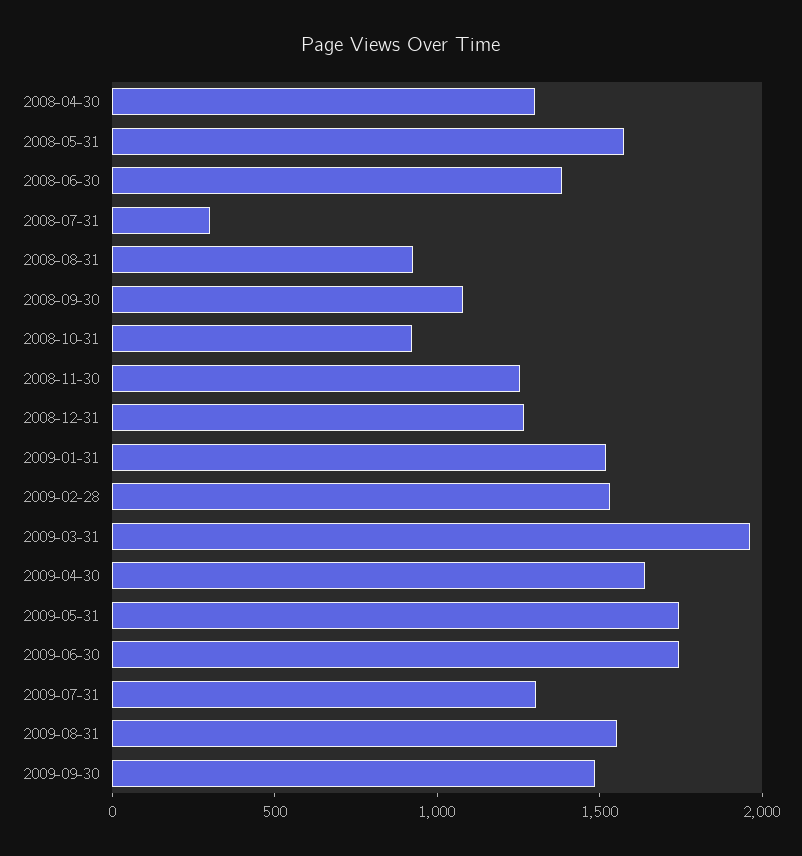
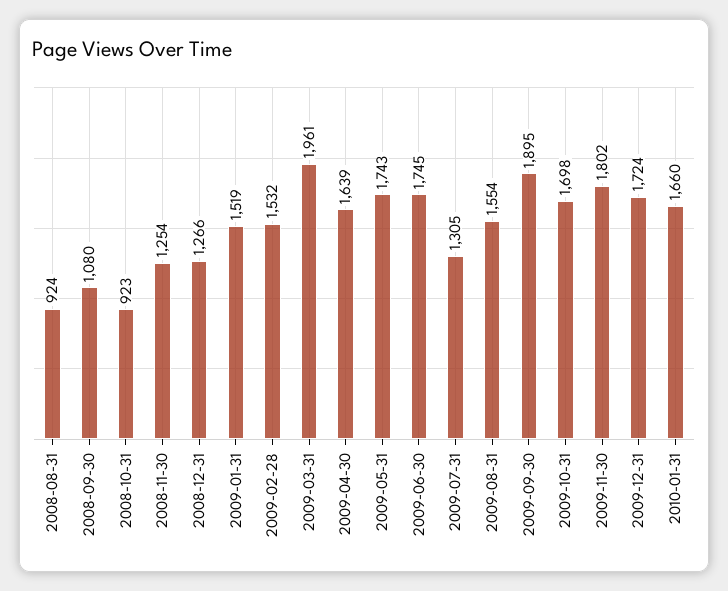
2008-04-30: 1300 -> none
2008-05-31: 1600 -> none
2008-06-30: 1400 -> none
2008-07-31: 300 -> none
2009-09-30: 1500 -> 1895
2009-10-31: none -> 1698
2009-11-30: none -> 1802
2009-12-31: none -> 1724
2010-01-31: none -> 1660

